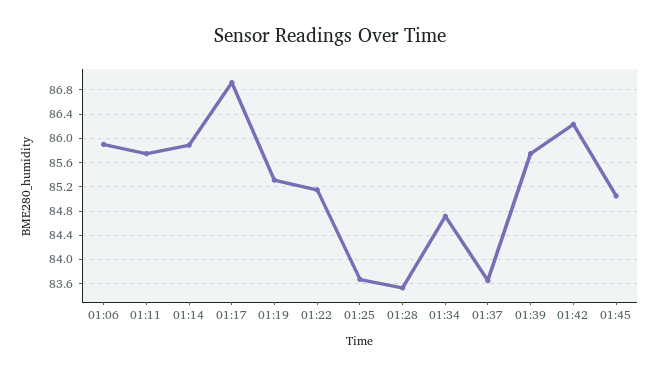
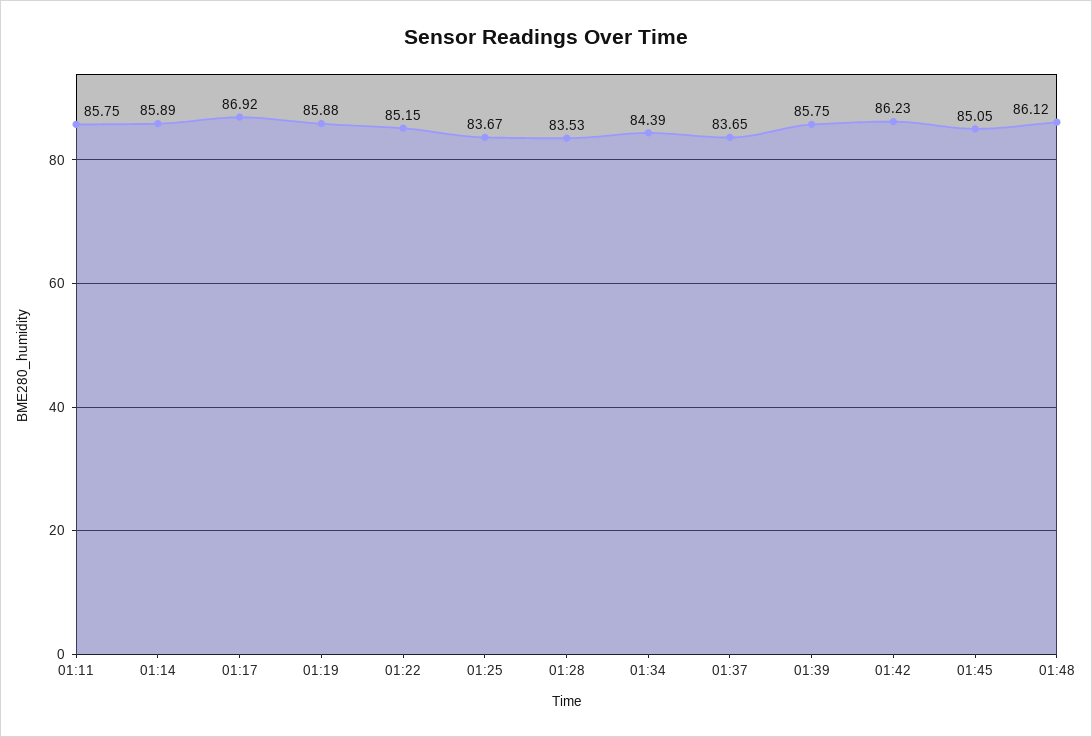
01:06: 85.9 -> none
01:19: 85.3 -> 85.88
01:34: 84.7 -> 84.39
01:48: none -> 86.12

